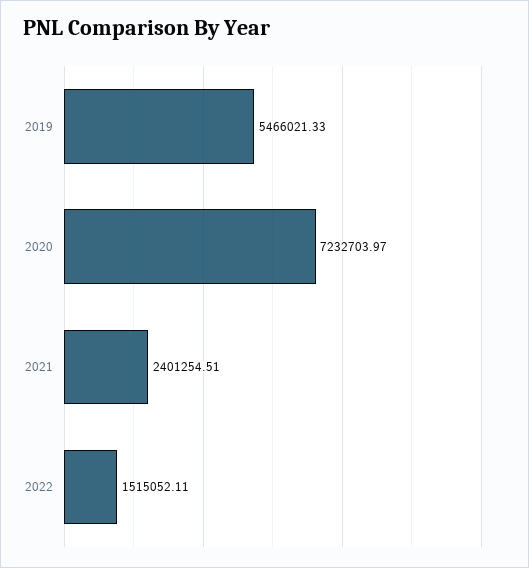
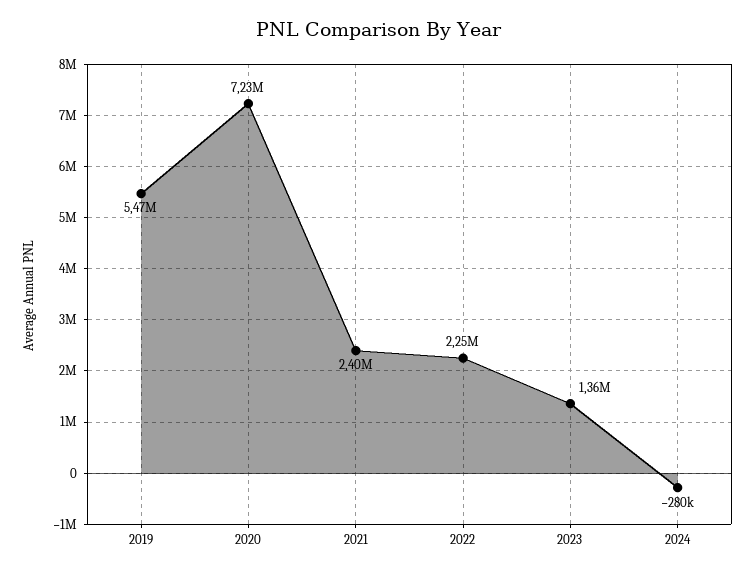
2022: 1515052.11 -> 2250000
2023: none -> 1360000
2024: none -> -280000

